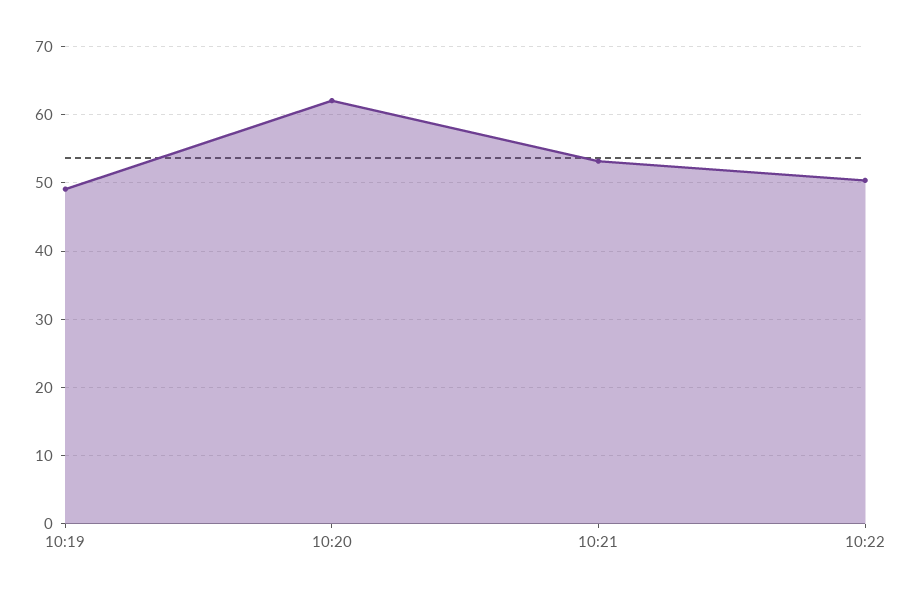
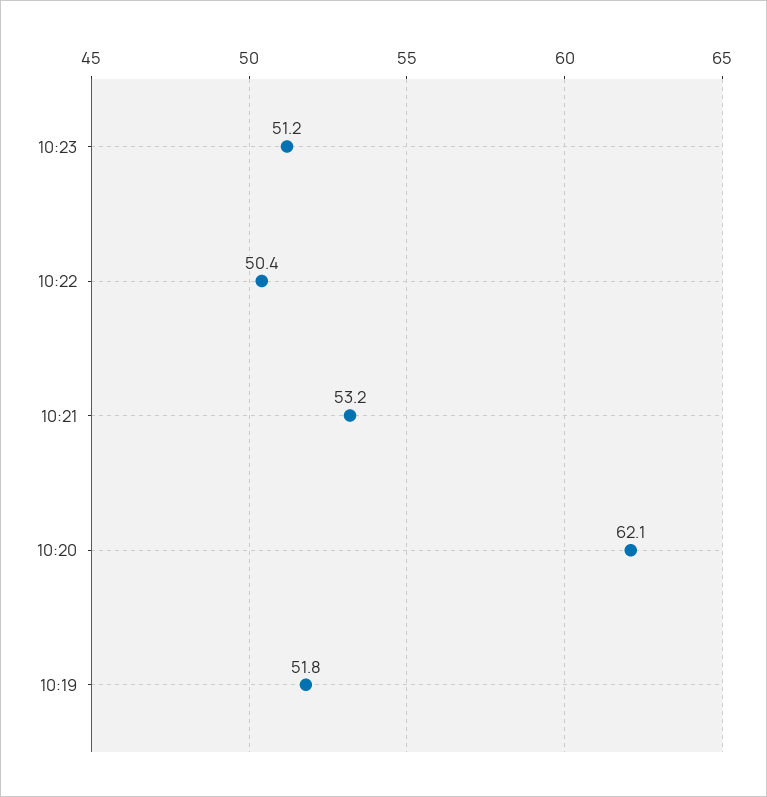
10:19: 49 -> 51.8
10:23: none -> 51.2

